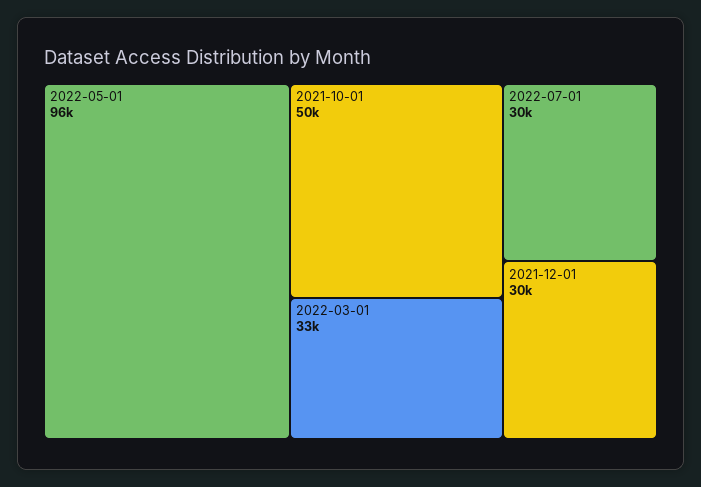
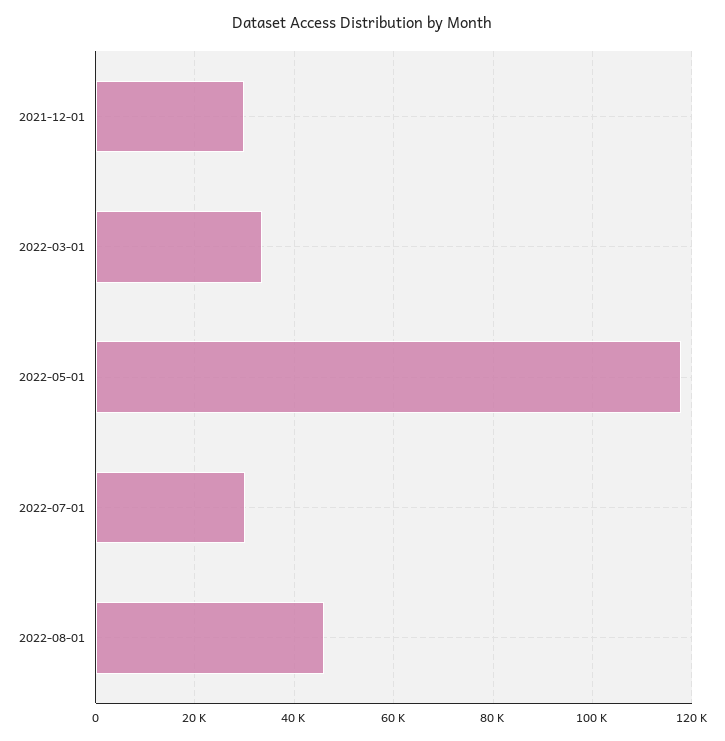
2022-05-01: 96000 -> 118000
2021-10-01: 50000 -> none
2022-08-01: none -> 46000

